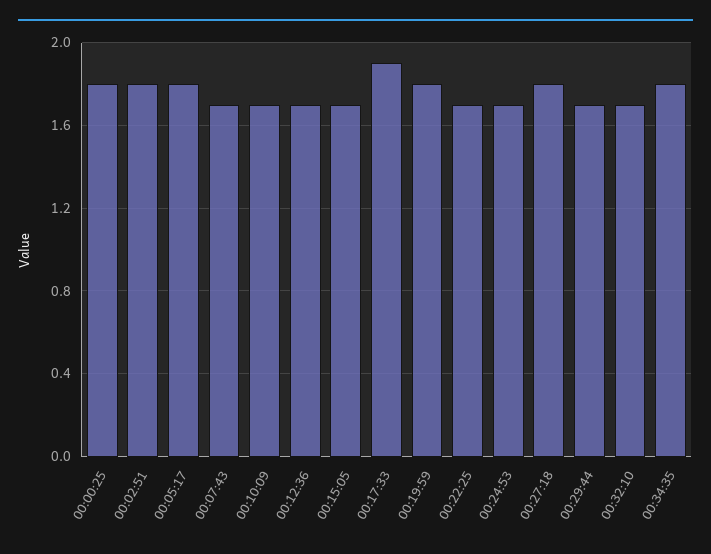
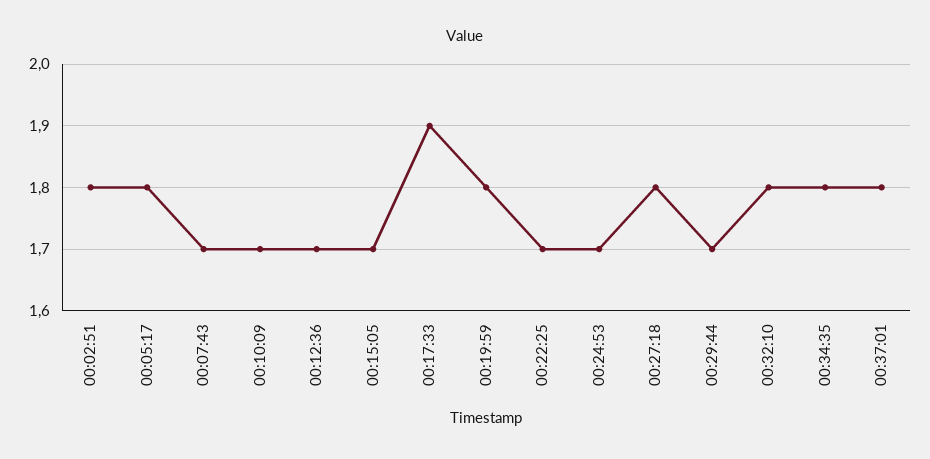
00:00:25: 1.8 -> none
00:32:10: 1.7 -> 1.8
00:37:01: none -> 1.8

